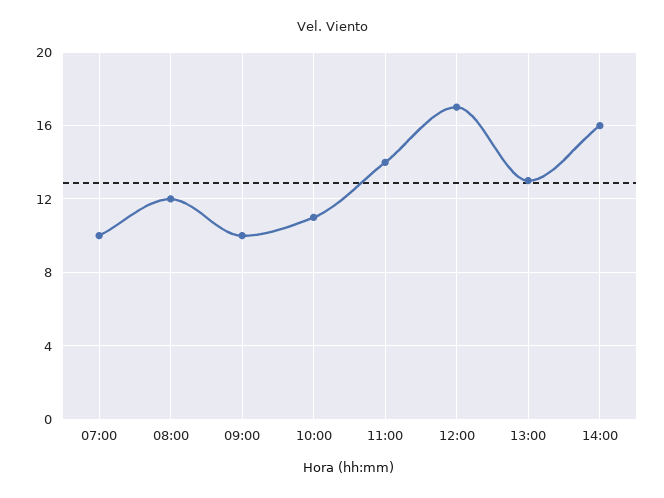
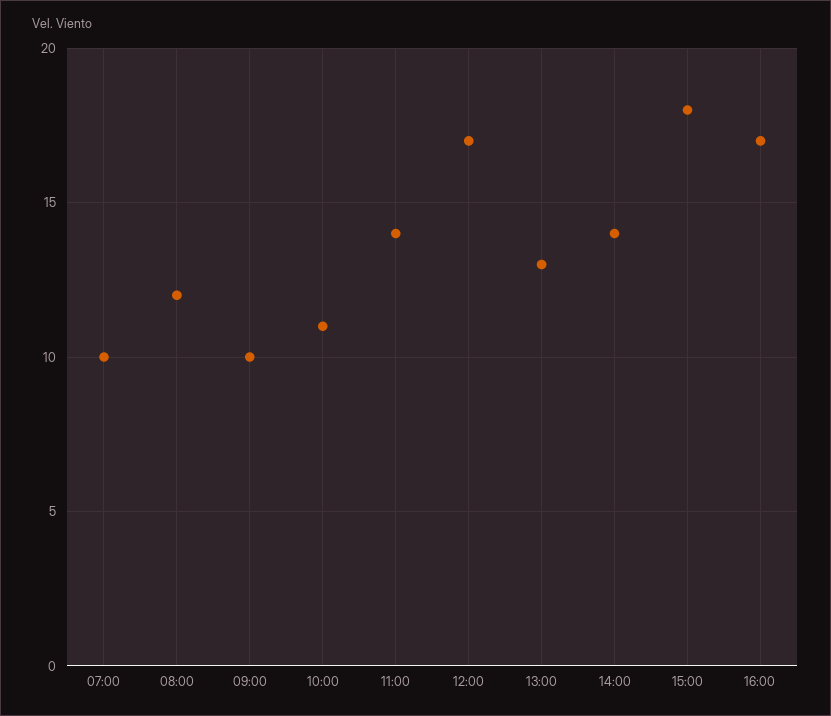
14:00: 16 -> 14
15:00: none -> 18
16:00: none -> 17

